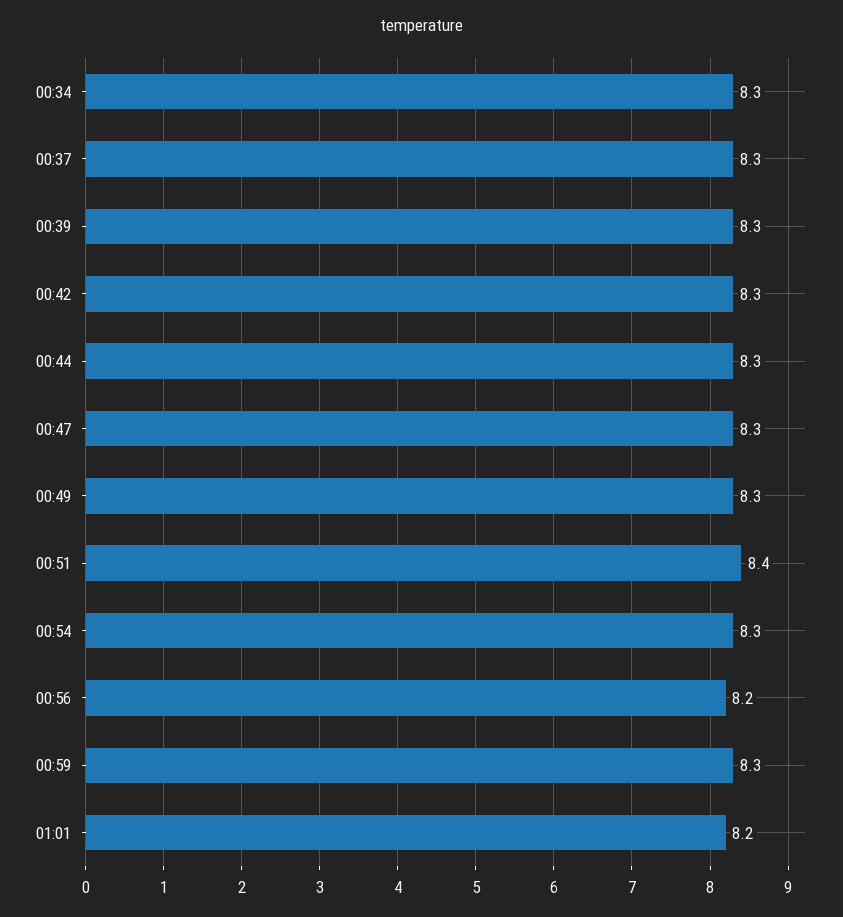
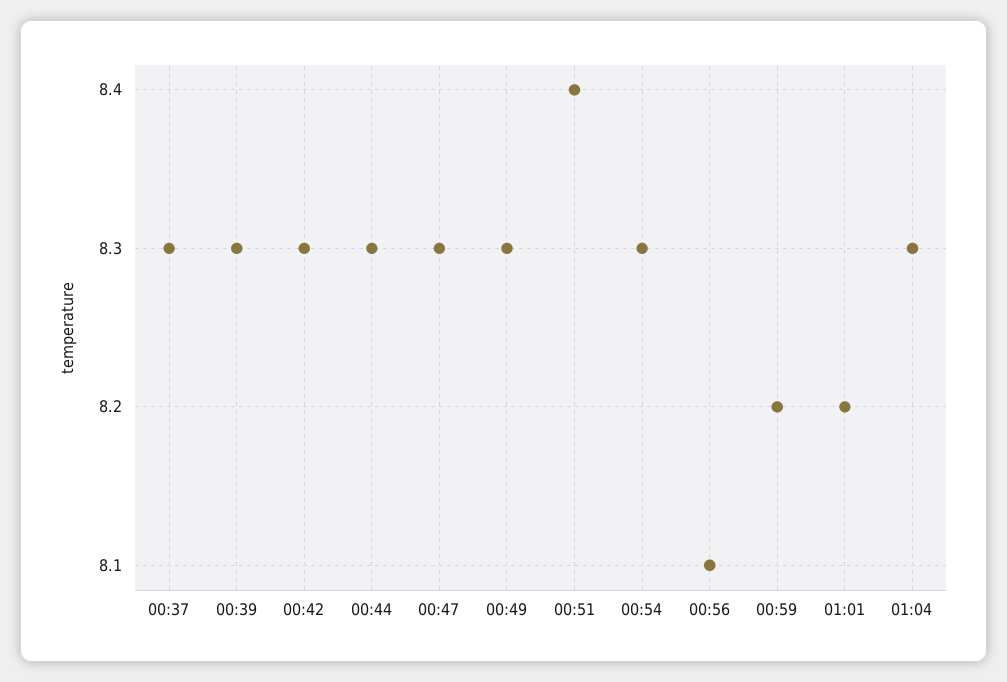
00:34: 8.3 -> none
00:56: 8.2 -> 8.1
00:59: 8.3 -> 8.2
01:04: none -> 8.3

